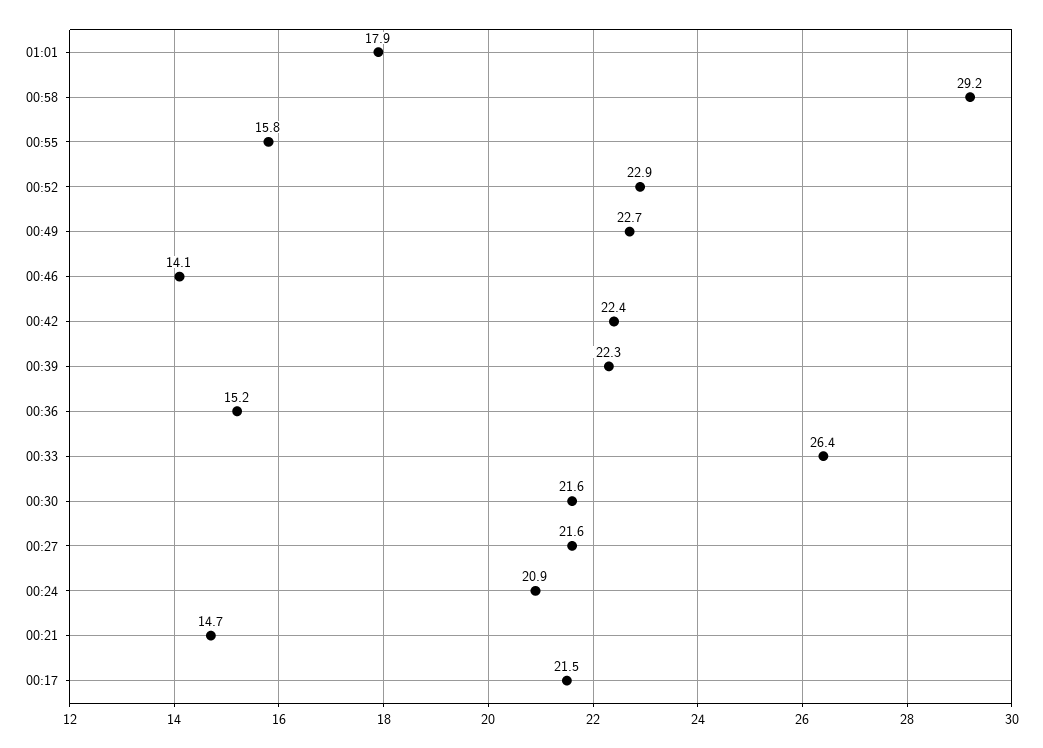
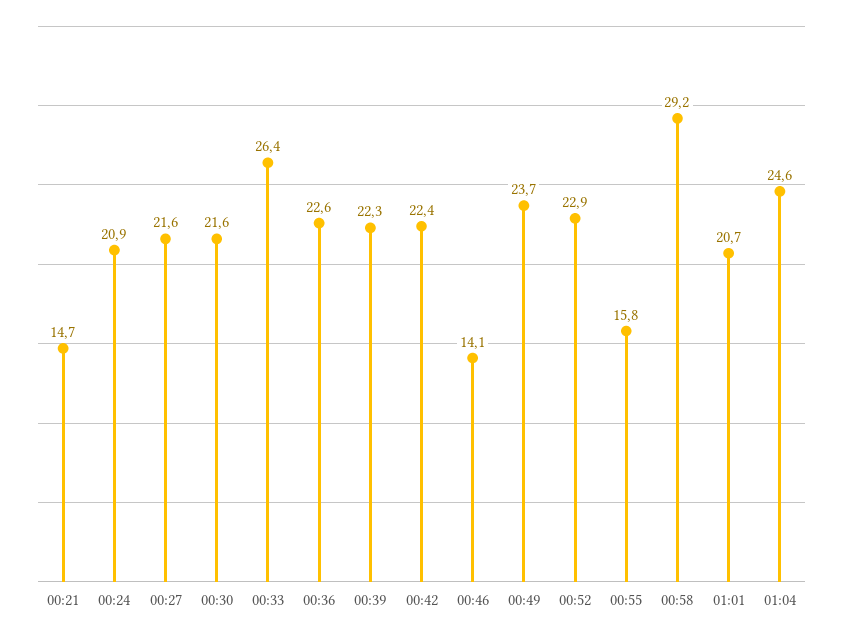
01:01: 17.9 -> 20.7
00:49: 22.7 -> 23.7
00:36: 15.2 -> 22.6
00:17: 21.5 -> none
01:04: none -> 24.6

